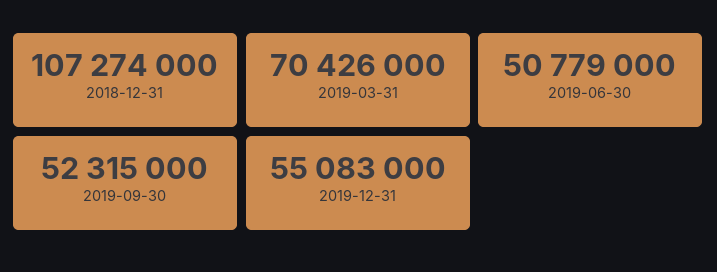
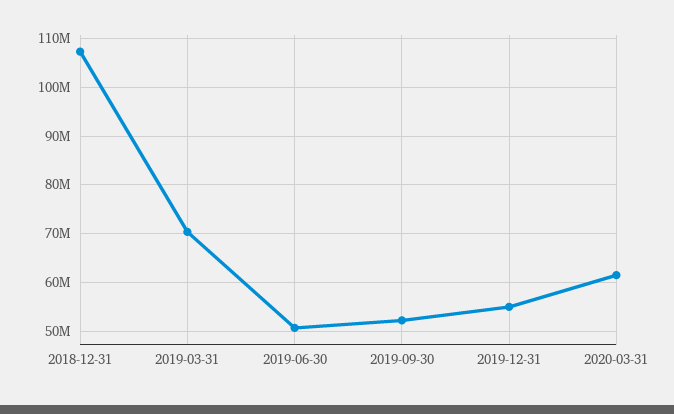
2020-03-31: none -> 62000000

